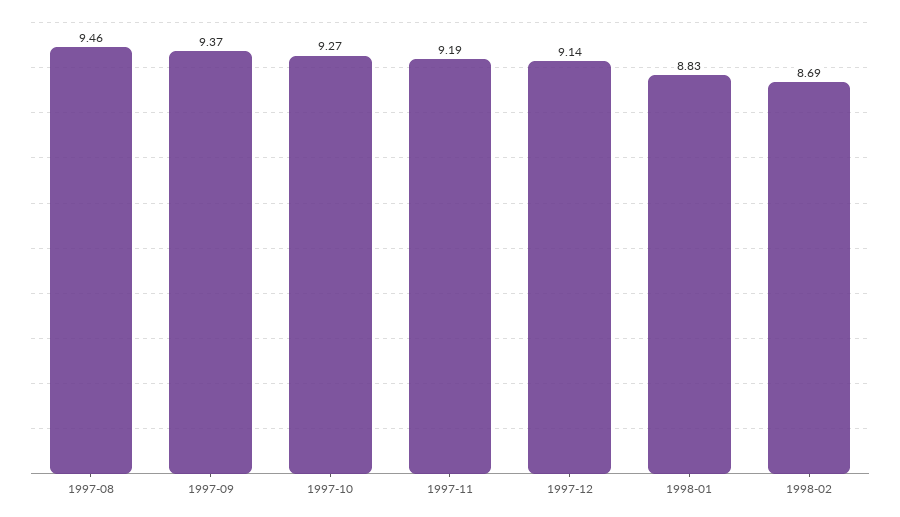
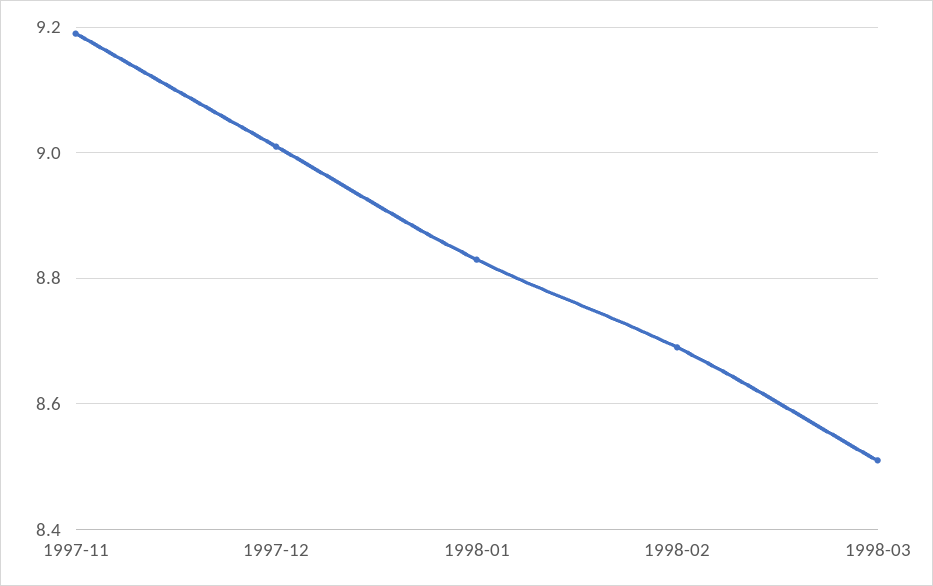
1997-08: 9.46 -> none
1997-09: 9.37 -> none
1997-10: 9.27 -> none
1997-12: 9.14 -> 9
1998-03: none -> 8.5

